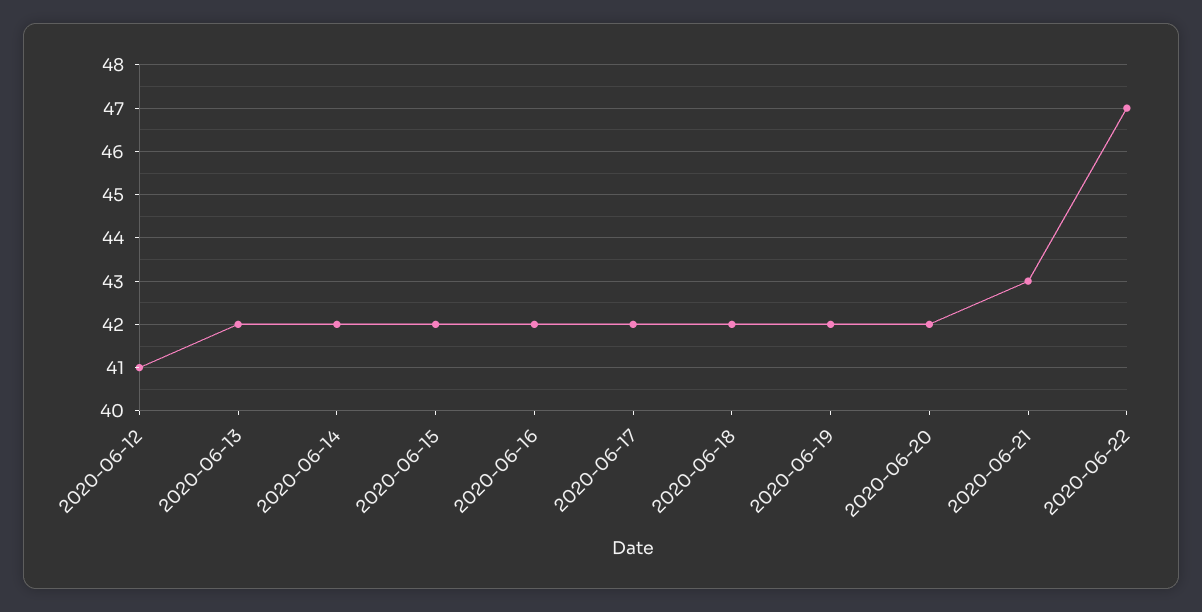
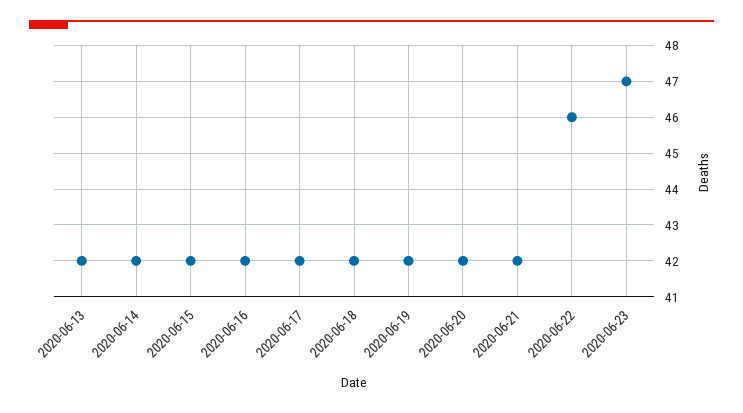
2020-06-12: 41 -> none
2020-06-21: 43 -> 42
2020-06-22: 47 -> 46
2020-06-23: none -> 47

